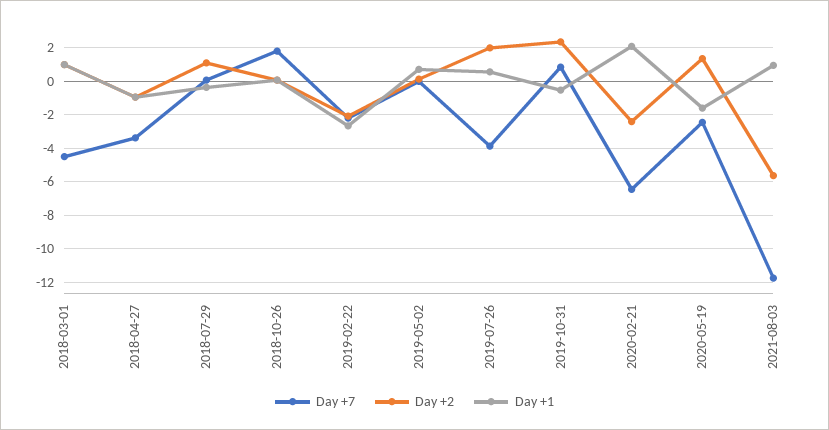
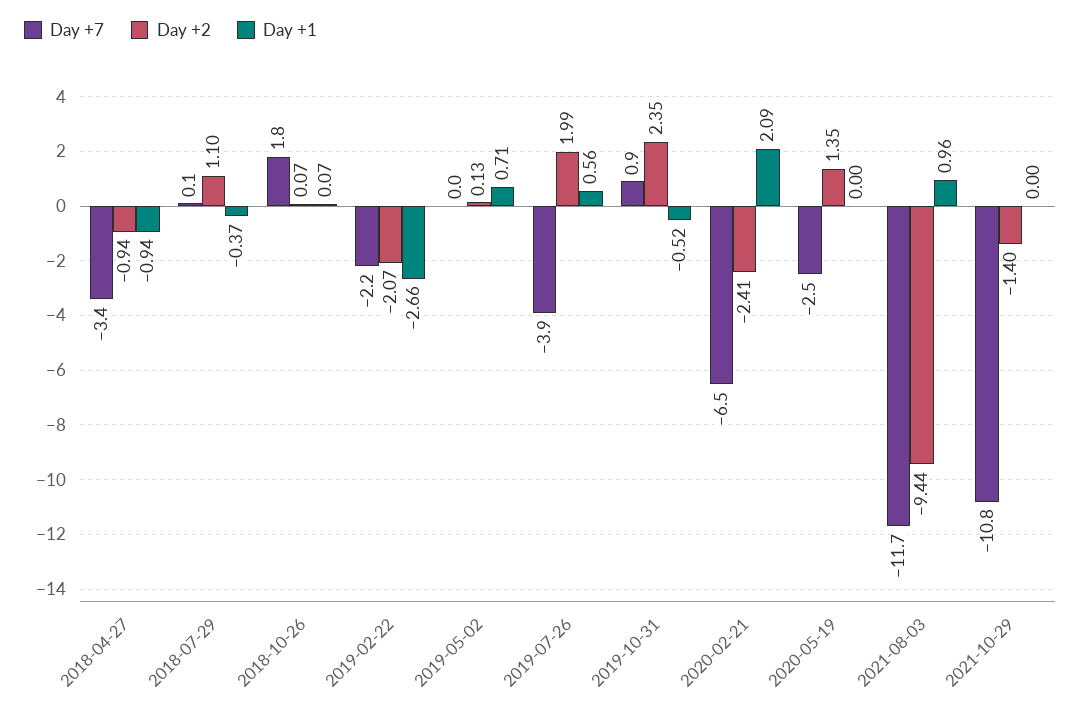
Day +7, 2018-03-01: -4.5 -> none
Day +2, 2018-03-01: 1 -> none
Day +1, 2018-03-01: 1 -> none
Day +1, 2020-05-19: -1.5 -> 0
Day +2, 2021-08-03: -5.5 -> -9.44
Day +7, 2021-10-29: none -> -10.8
Day +2, 2021-10-29: none -> -1.4
Day +1, 2021-10-29: none -> 0

